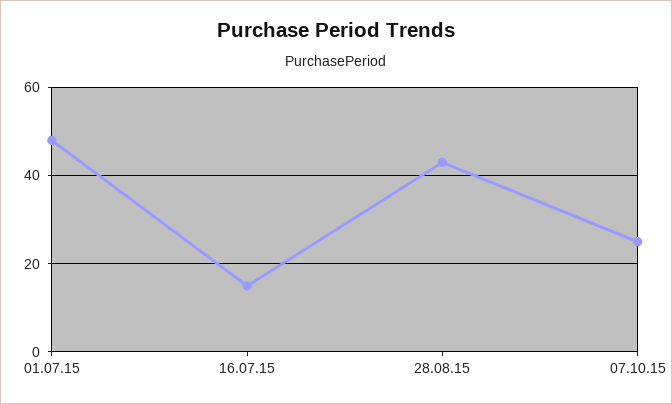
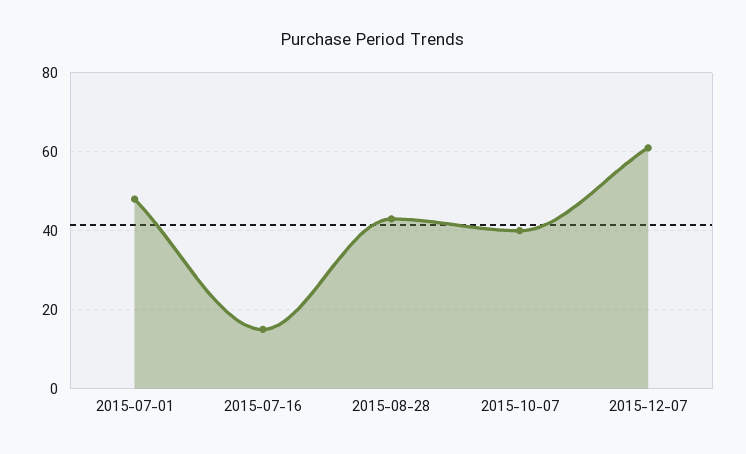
07.10.15: 25 -> 40
2015-12-07: none -> 60

